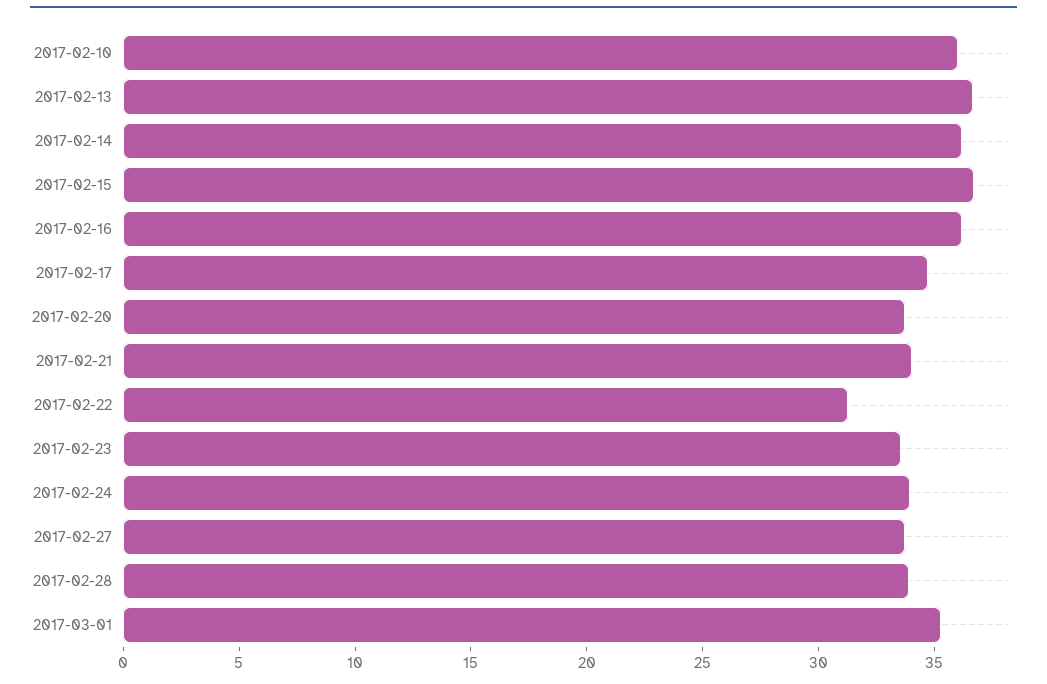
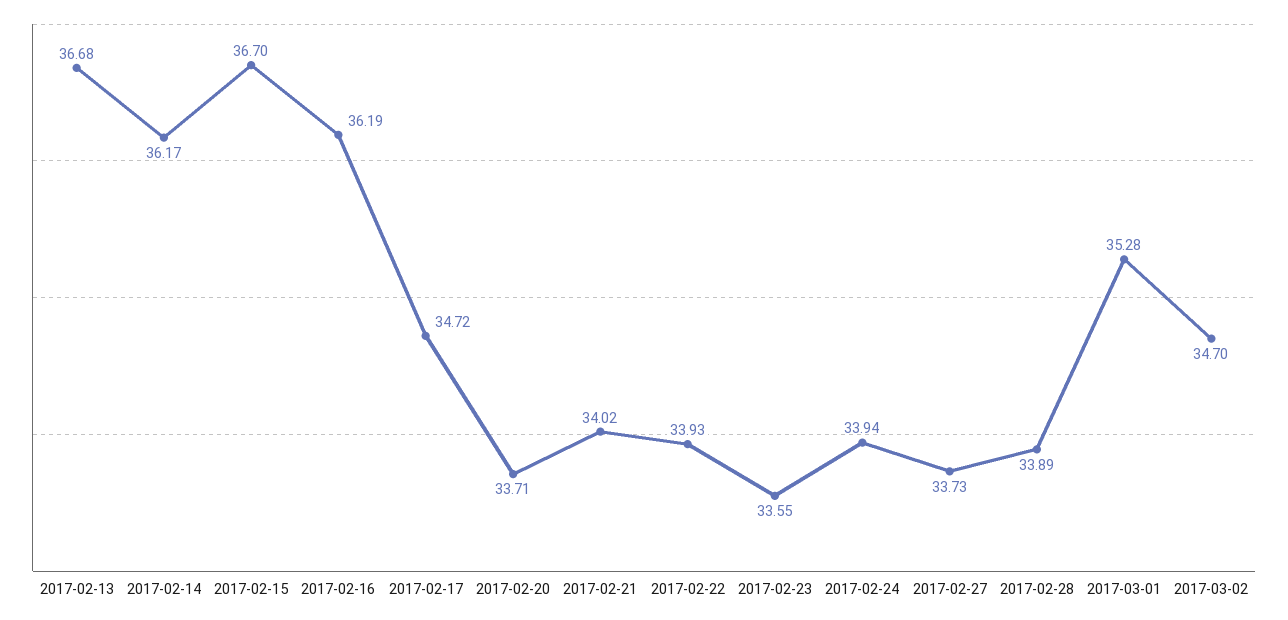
2017-02-10: 36 -> none
2017-02-22: 31 -> 33.93
2017-03-02: none -> 34.7

